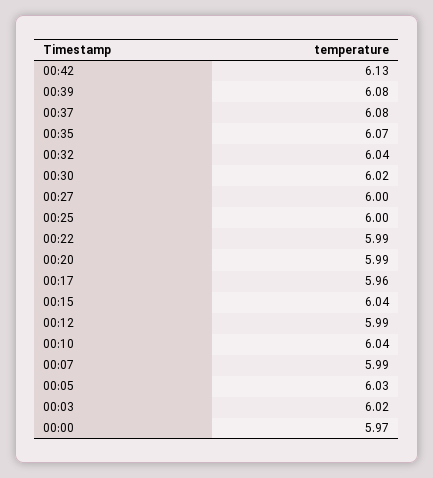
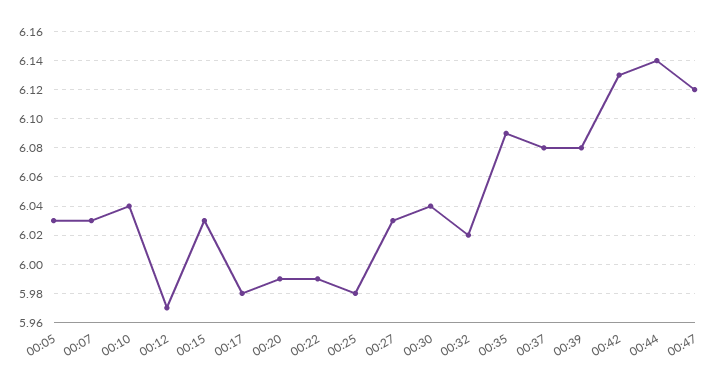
00:35: 6.07 -> 6.09
00:32: 6.04 -> 6.02
00:30: 6.02 -> 6.04
00:27: 6 -> 6.03
00:25: 6 -> 5.98
00:17: 5.96 -> 5.98
00:15: 6.04 -> 6.03
00:12: 5.99 -> 5.97
00:07: 5.99 -> 6.03
00:03: 6.02 -> none
00:00: 5.97 -> none
00:44: none -> 6.14
00:47: none -> 6.12

